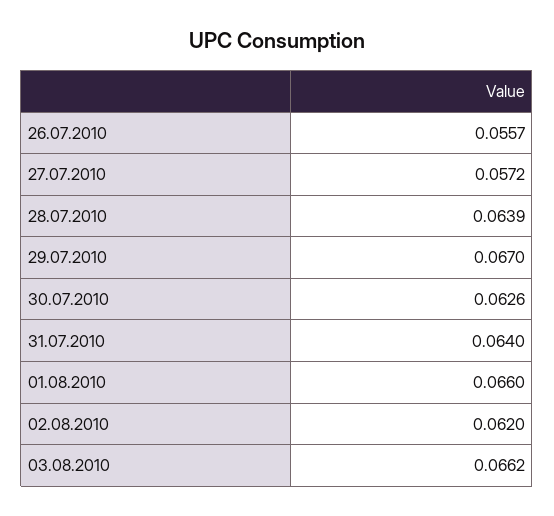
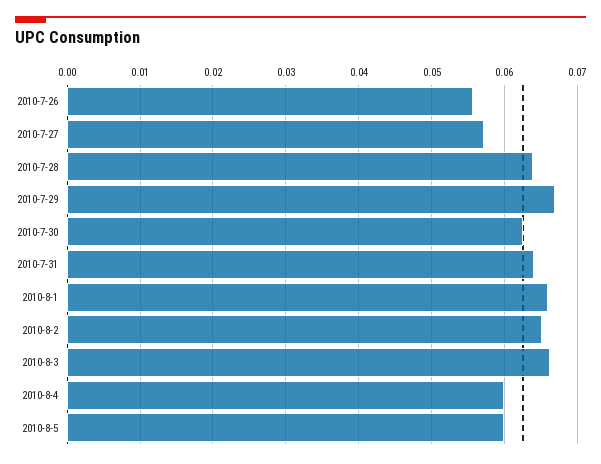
02.08.2010: 0.062 -> 0.065
2010-8-4: none -> 0.06
2010-8-5: none -> 0.06

